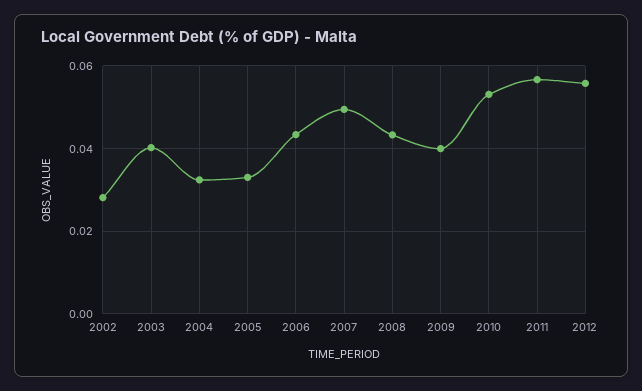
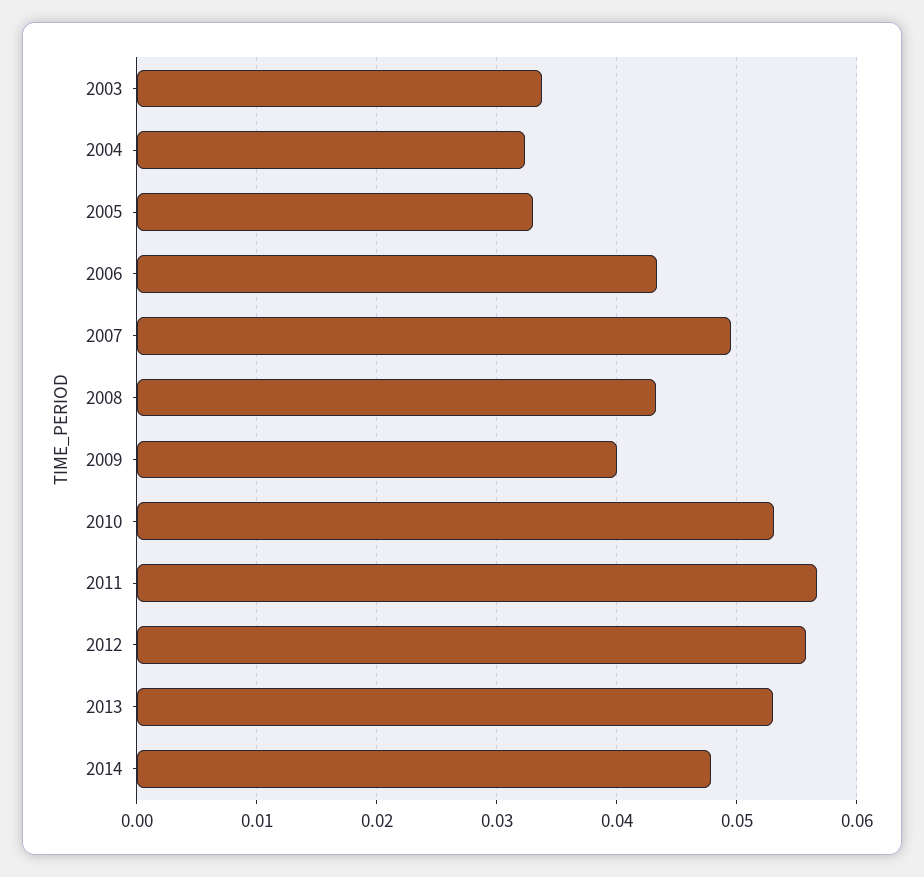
2002: 0.028 -> none
2003: 0.04 -> 0.034
2013: none -> 0.053
2014: none -> 0.048

